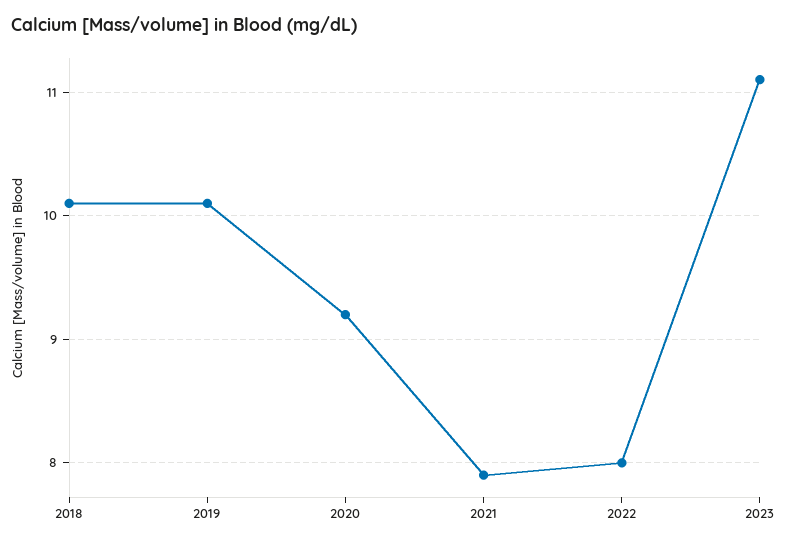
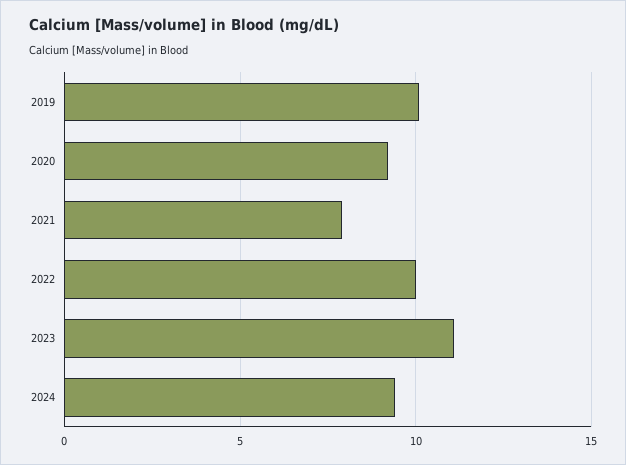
2018: 10.1 -> none
2022: 8 -> 10
2024: none -> 9.5

